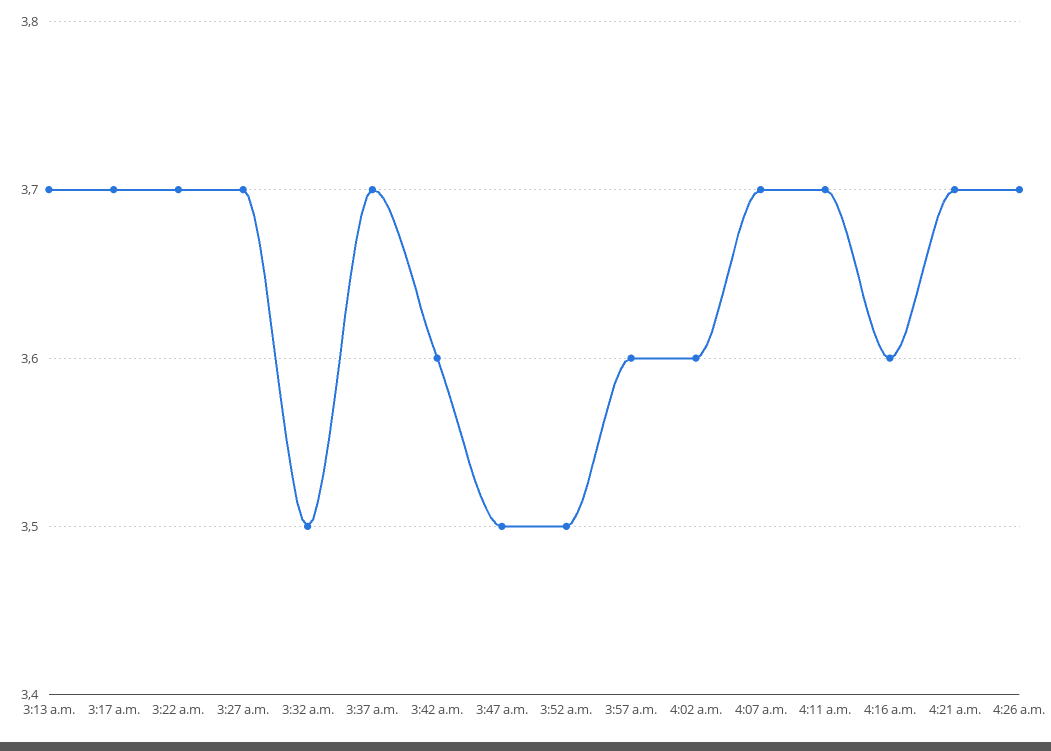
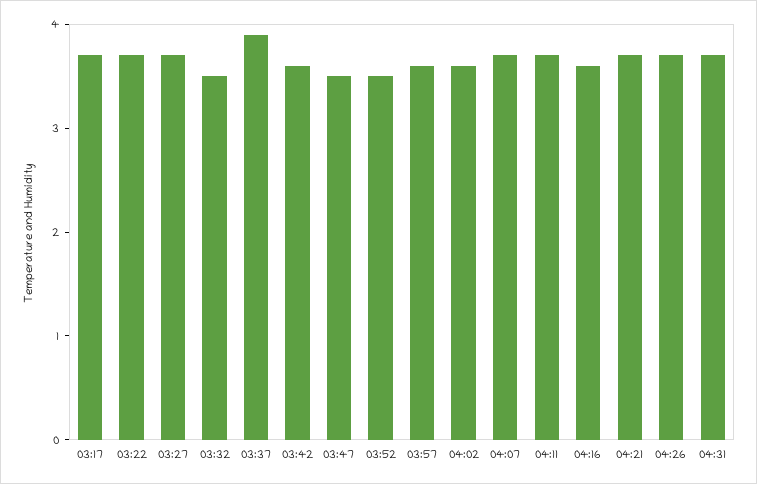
3:13 a.m.: 3.7 -> none
3:37 a.m.: 3.7 -> 3.9
04:31: none -> 3.7

